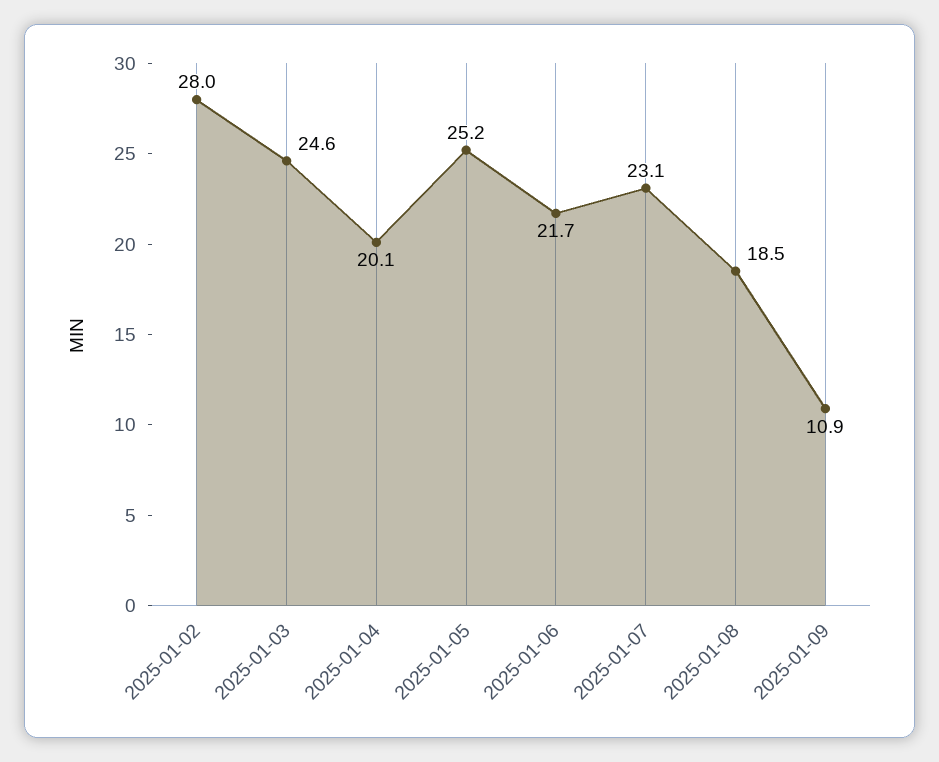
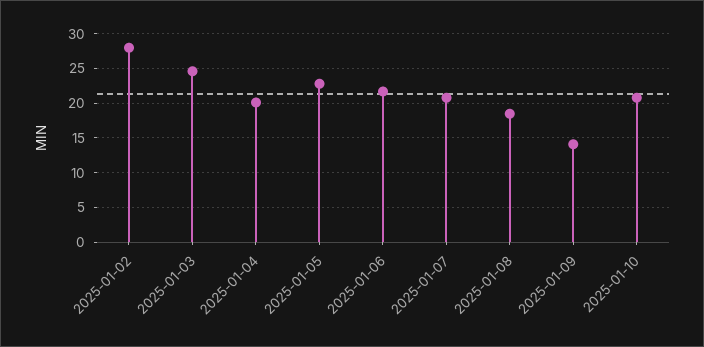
2025-01-05: 25.2 -> 23
2025-01-07: 23.1 -> 21
2025-01-09: 10.9 -> 14
2025-01-10: none -> 21

